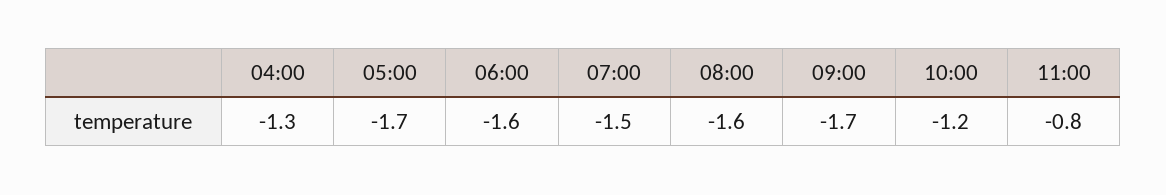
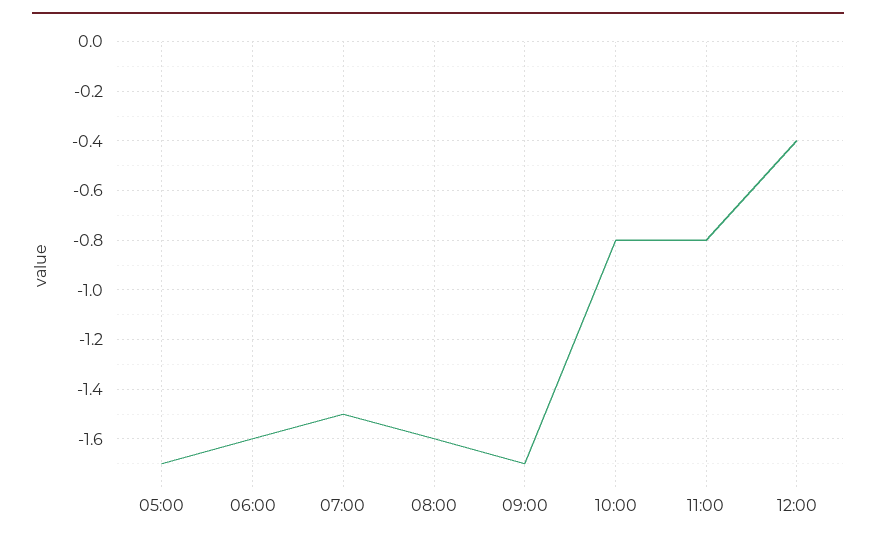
04:00: -1.3 -> none
10:00: -1.2 -> -0.8
12:00: none -> -0.4

